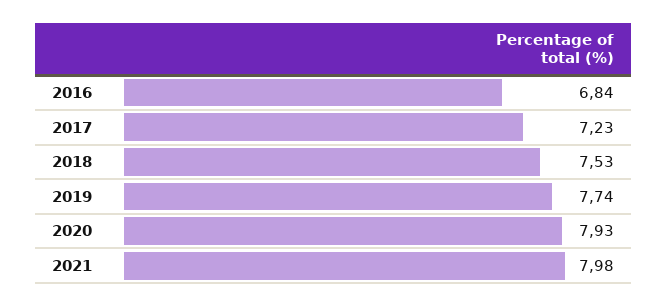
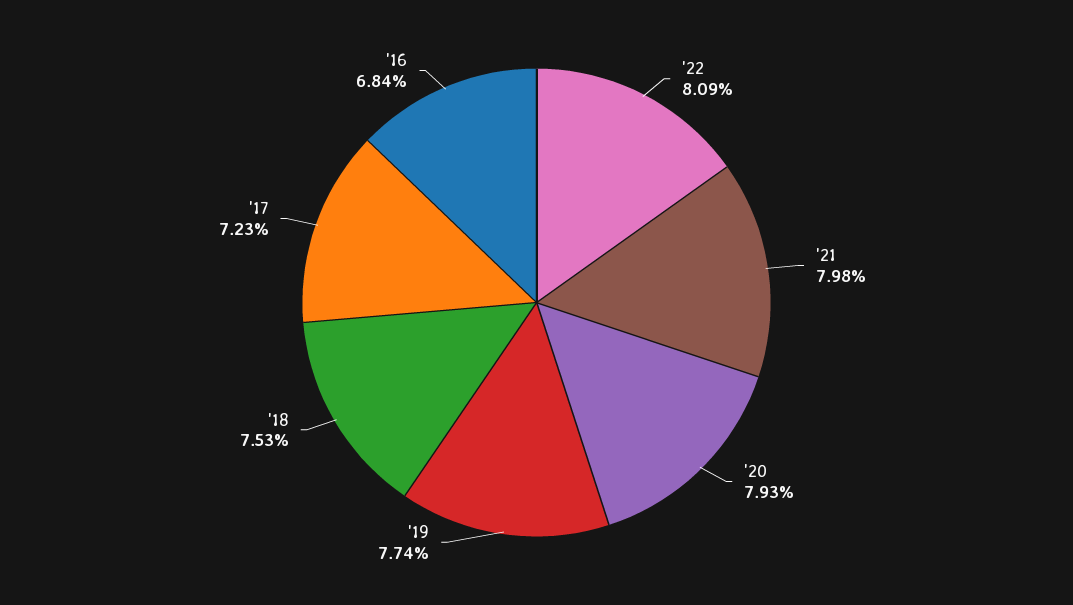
'22: none -> 8.09

